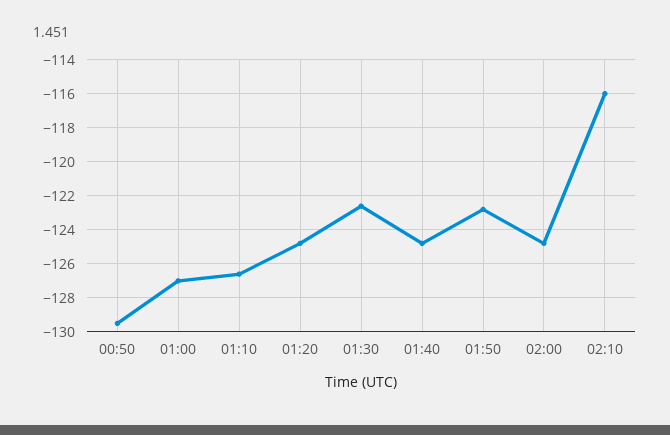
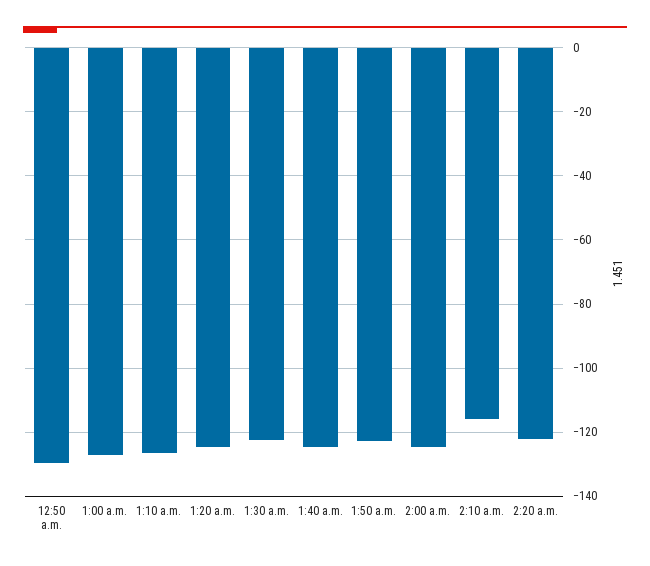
2:20 a.m.: none -> -122

